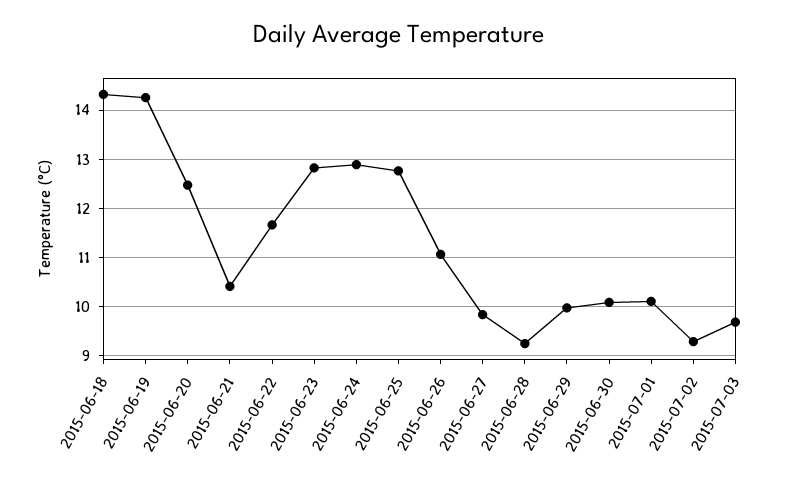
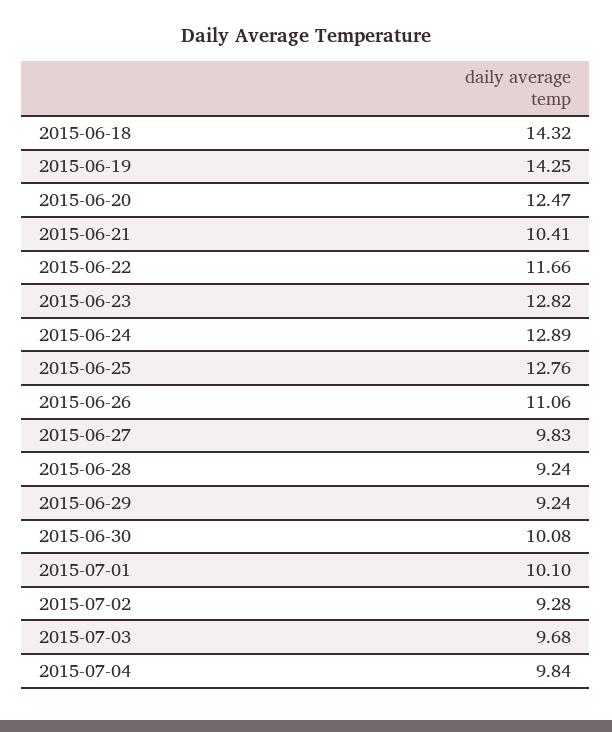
2015-06-29: 10 -> 9.24
2015-07-04: none -> 9.84

